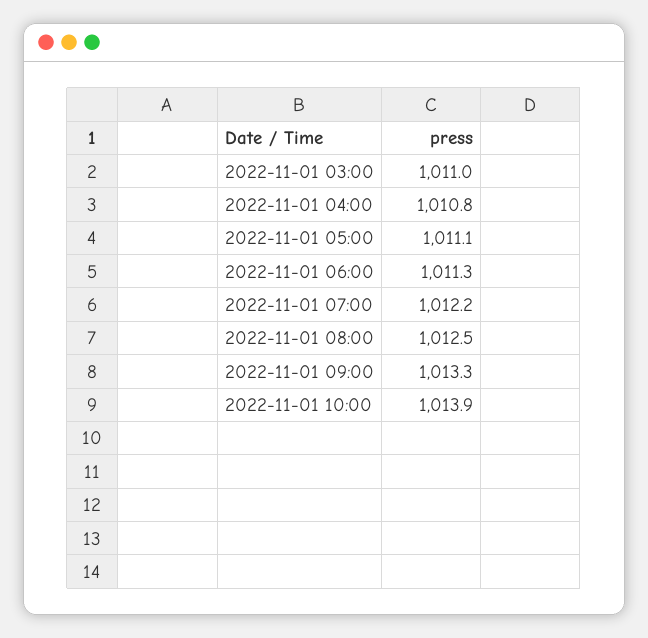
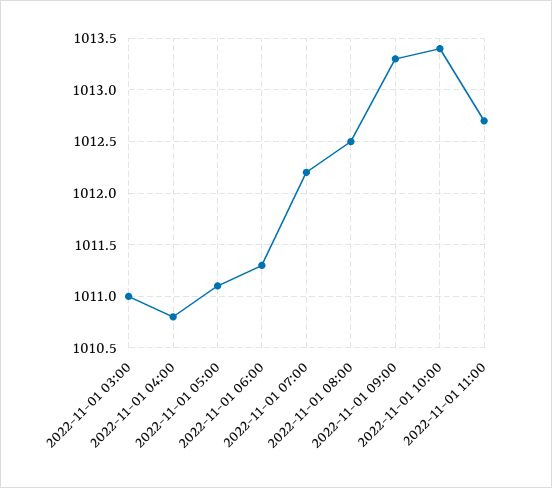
2022-11-01 10:00: 1013.9 -> 1013.4
2022-11-01 11:00: none -> 1012.7

